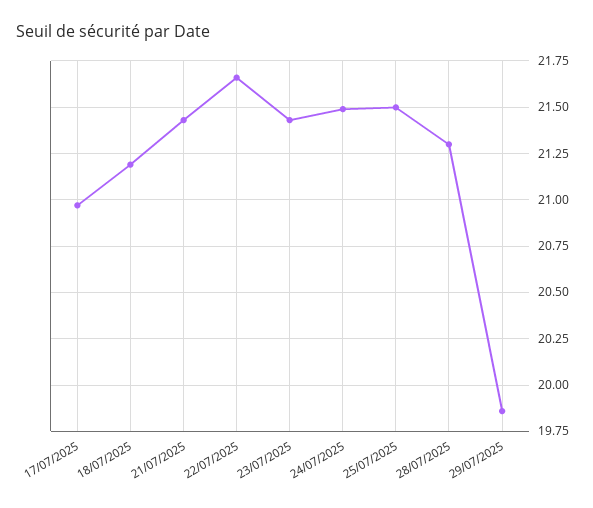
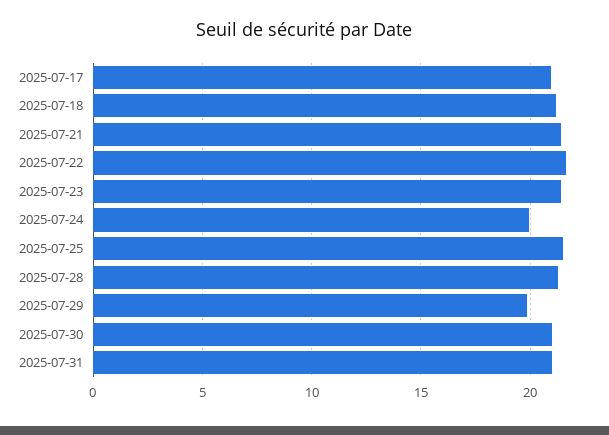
24/07/2025: 21.5 -> 20
2025-07-30: none -> 21
2025-07-31: none -> 21

